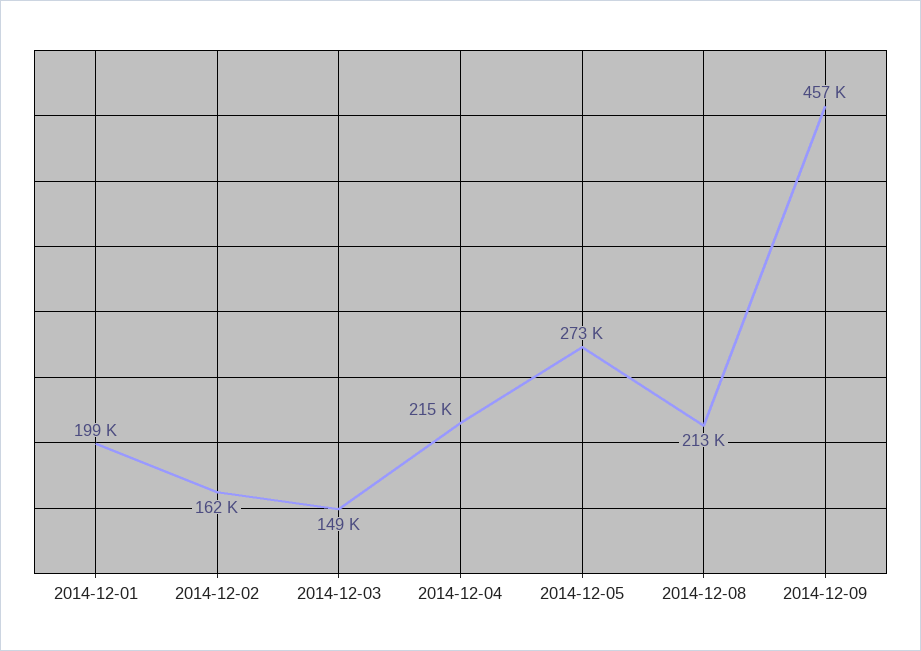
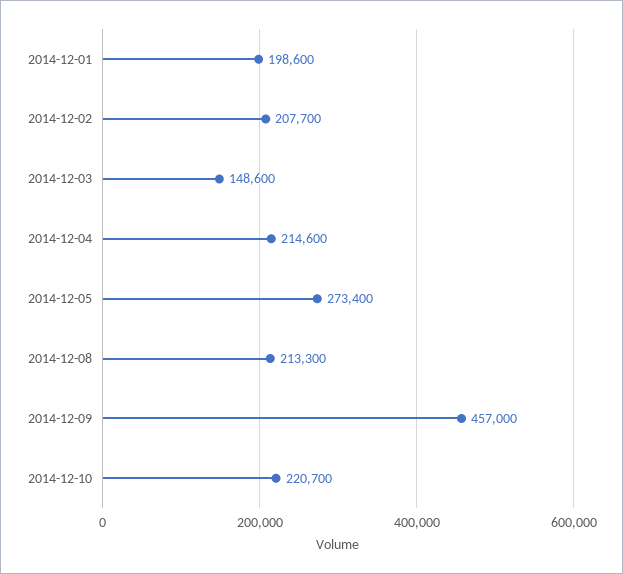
2014-12-02: 162000 -> 207700
2014-12-10: none -> 220700

